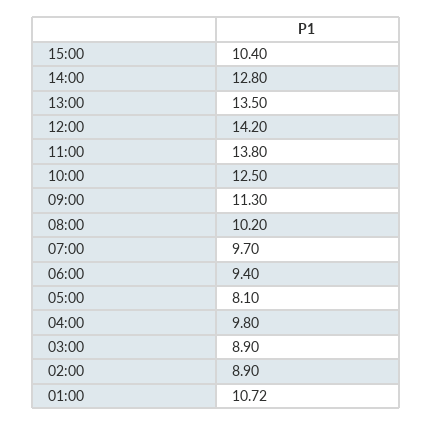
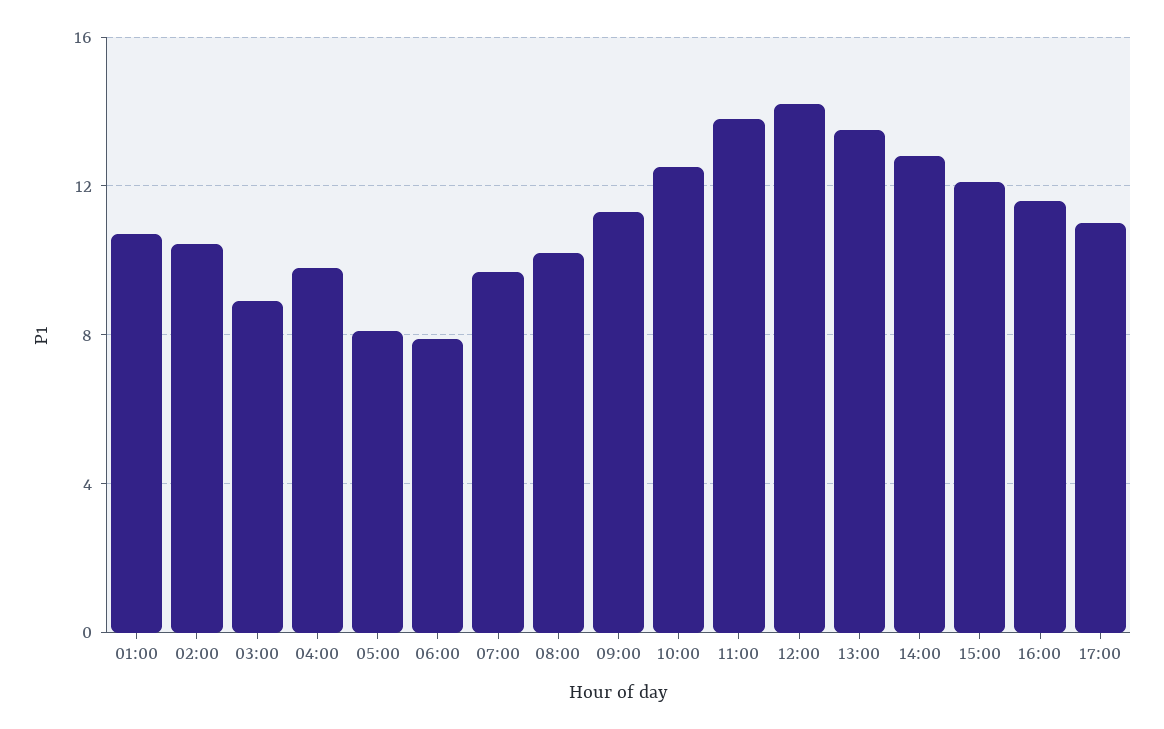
15:00: 10.4 -> 12
06:00: 9.4 -> 8
02:00: 8.9 -> 10.5
16:00: none -> 11.5
17:00: none -> 11

